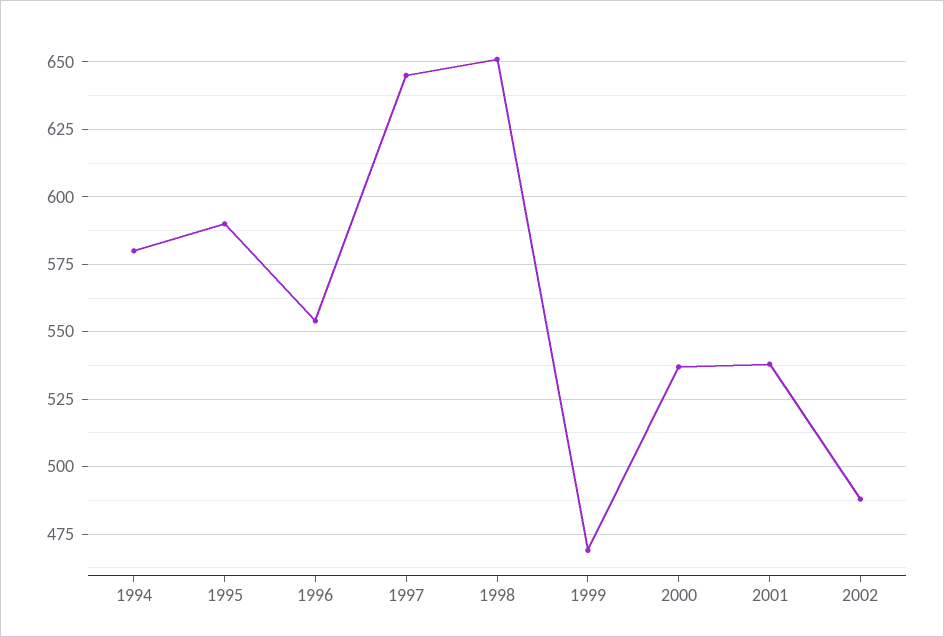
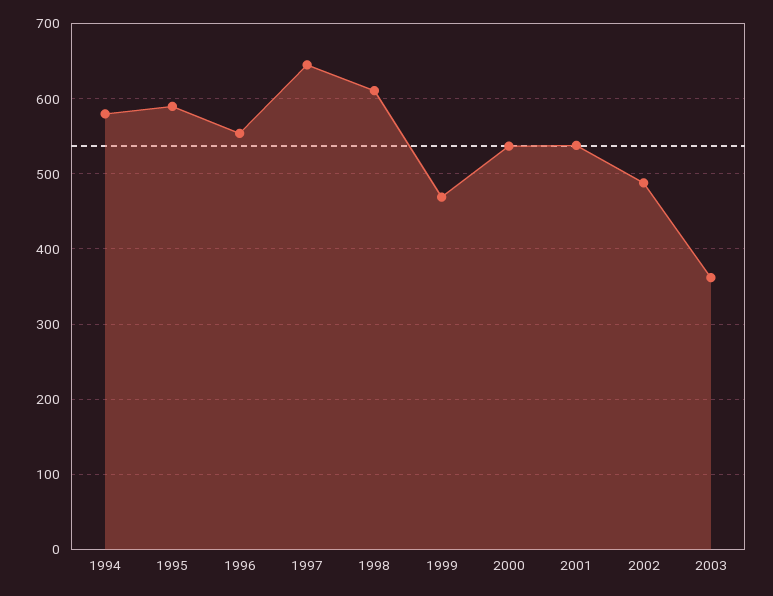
1998: 650 -> 610
2003: none -> 360

